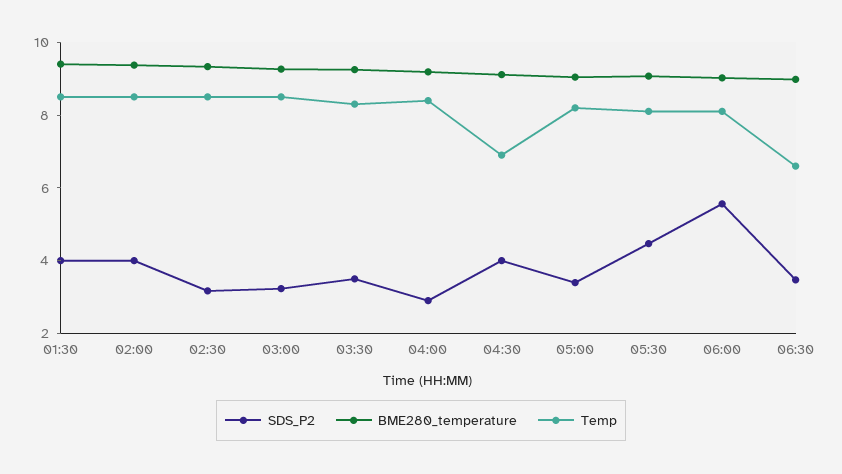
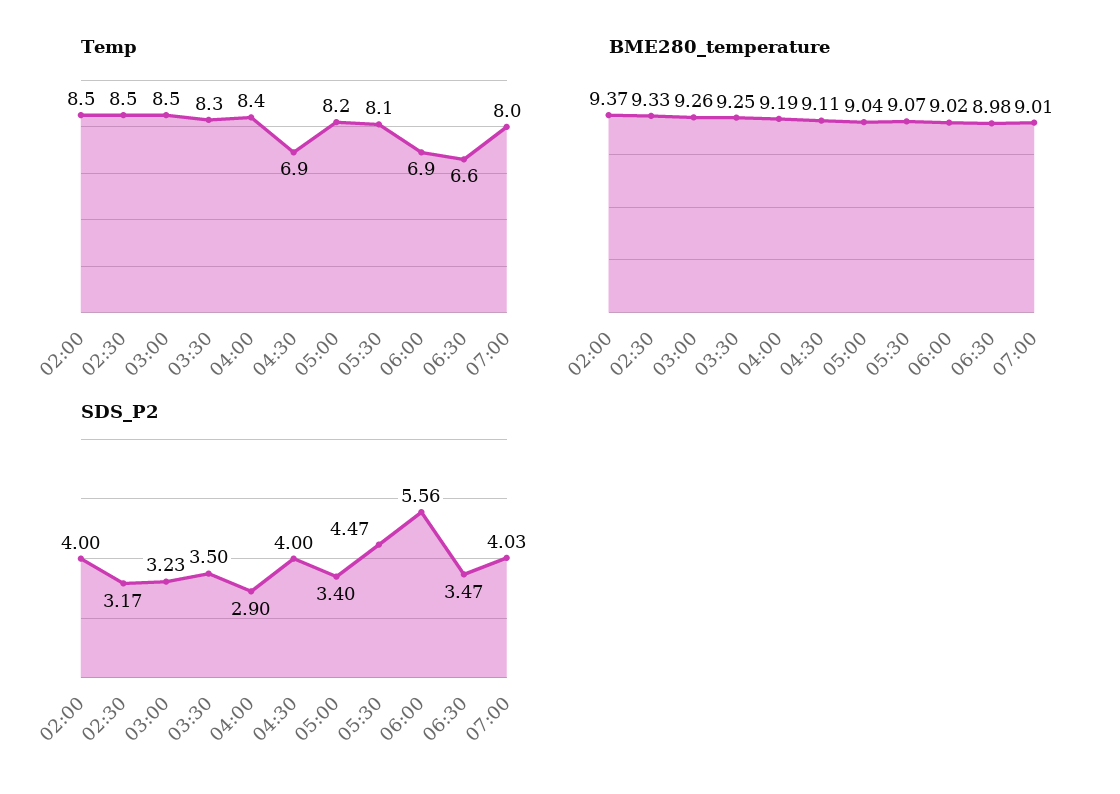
SDS_P2, 01:30: 4 -> none
BME280_temperature, 01:30: 9.5 -> none
Temp, 01:30: 8.5 -> none
Temp, 06:00: 8 -> 6.9
Temp, 07:00: none -> 8
BME280_temperature, 07:00: none -> 9.01
SDS_P2, 07:00: none -> 4.03

